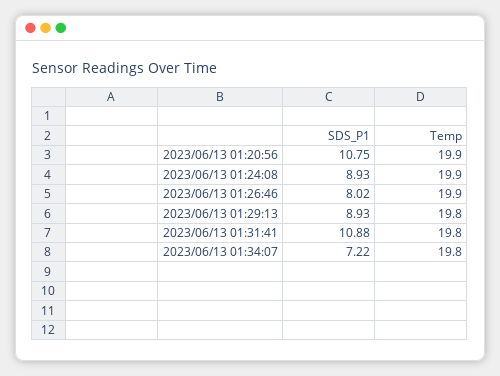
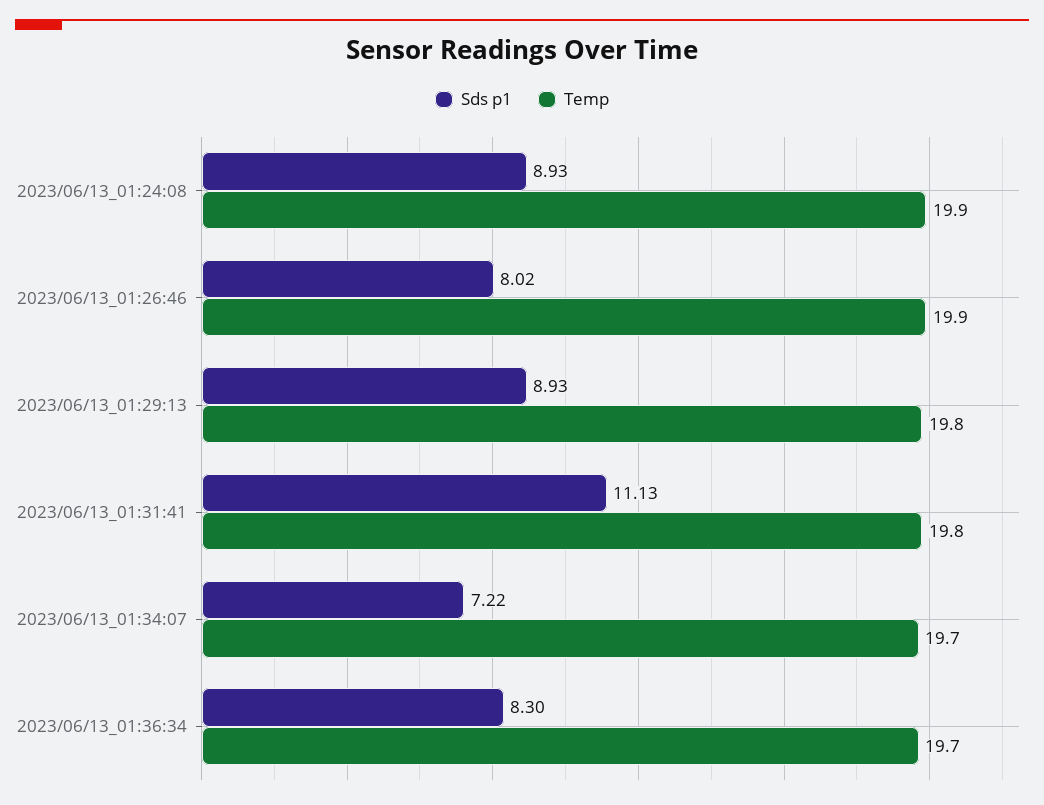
SDS_P1, 2023/06/13 01:20:56: 10.75 -> none
Temp, 2023/06/13 01:20:56: 19.9 -> none
SDS_P1, 2023/06/13 01:31:41: 10.88 -> 11.13
Temp, 2023/06/13 01:34:07: 19.8 -> 19.7
SDS_P1, 2023/06/13_01:36:34: none -> 8.3
Temp, 2023/06/13_01:36:34: none -> 19.7

